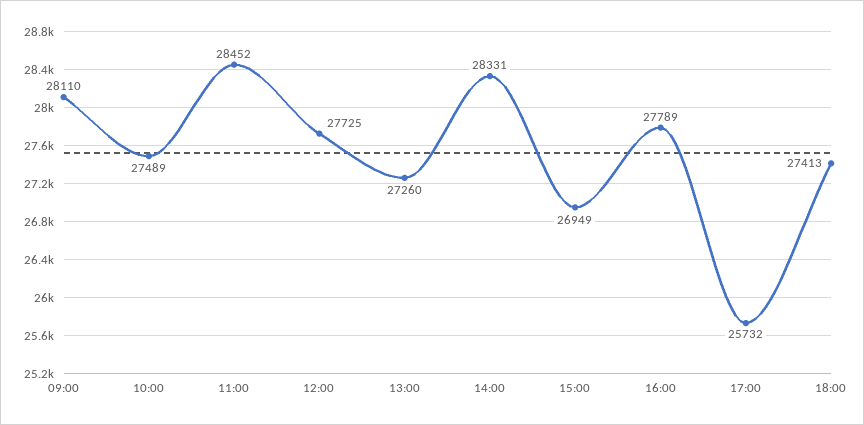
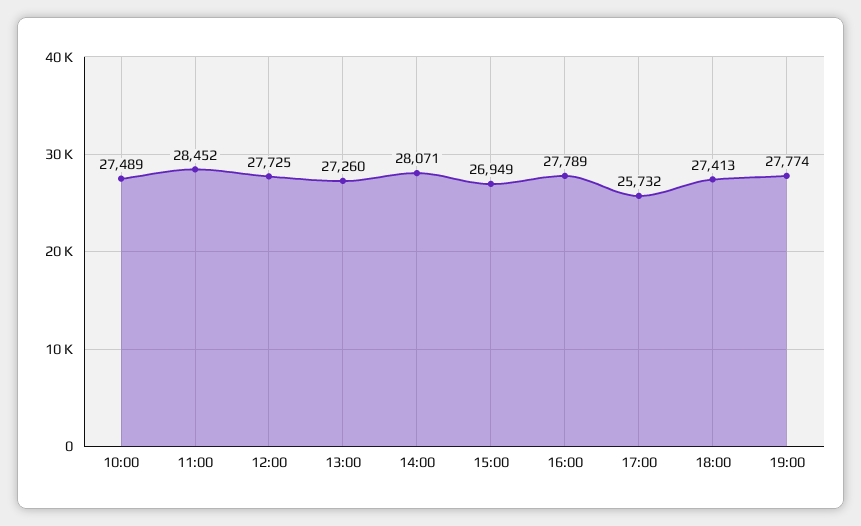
09:00: 28110 -> none
14:00: 28331 -> 28071
19:00: none -> 27774

